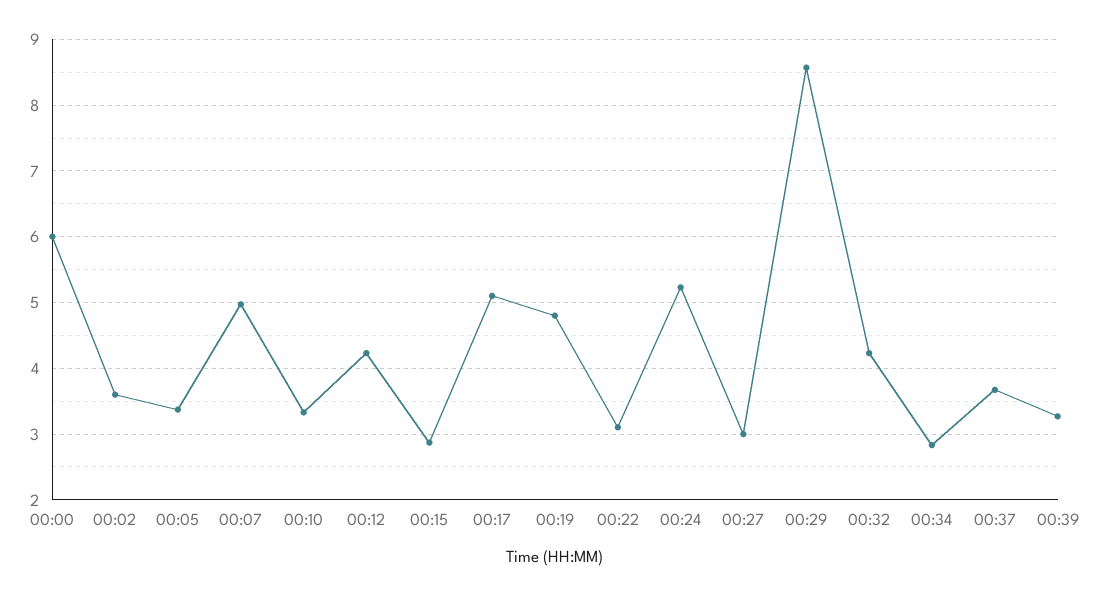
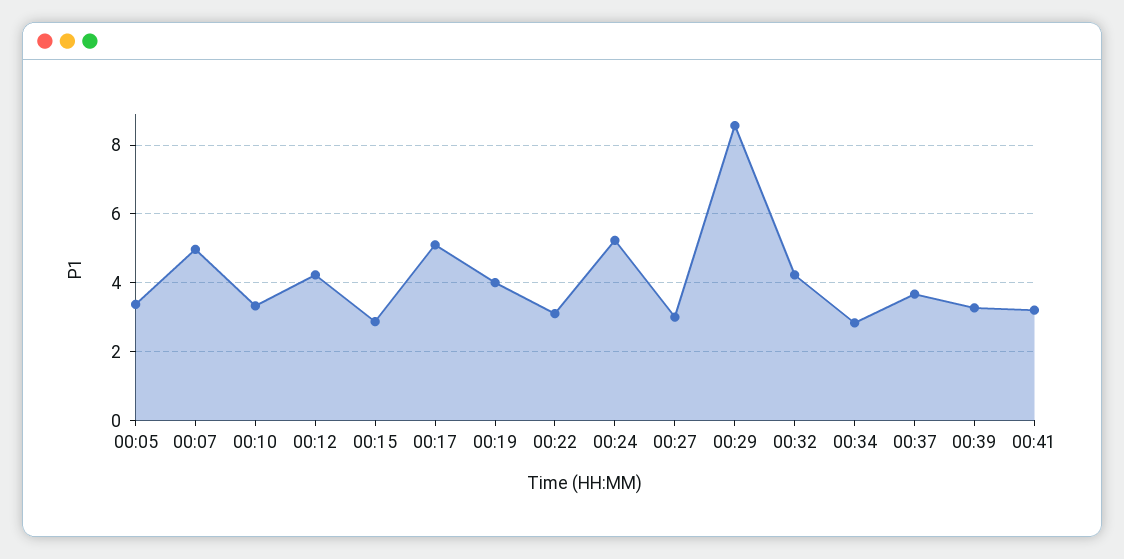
00:00: 6 -> none
00:02: 3.6 -> none
00:19: 4.8 -> 4
00:41: none -> 3.2

